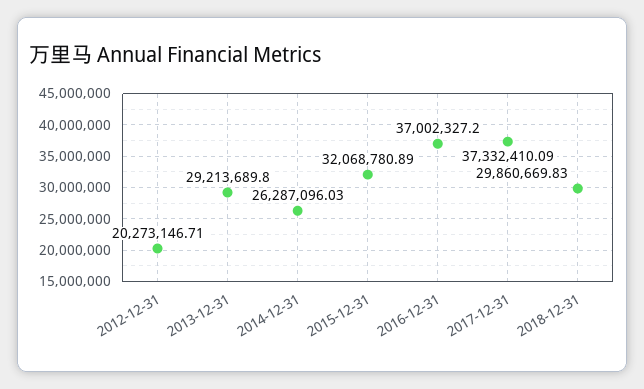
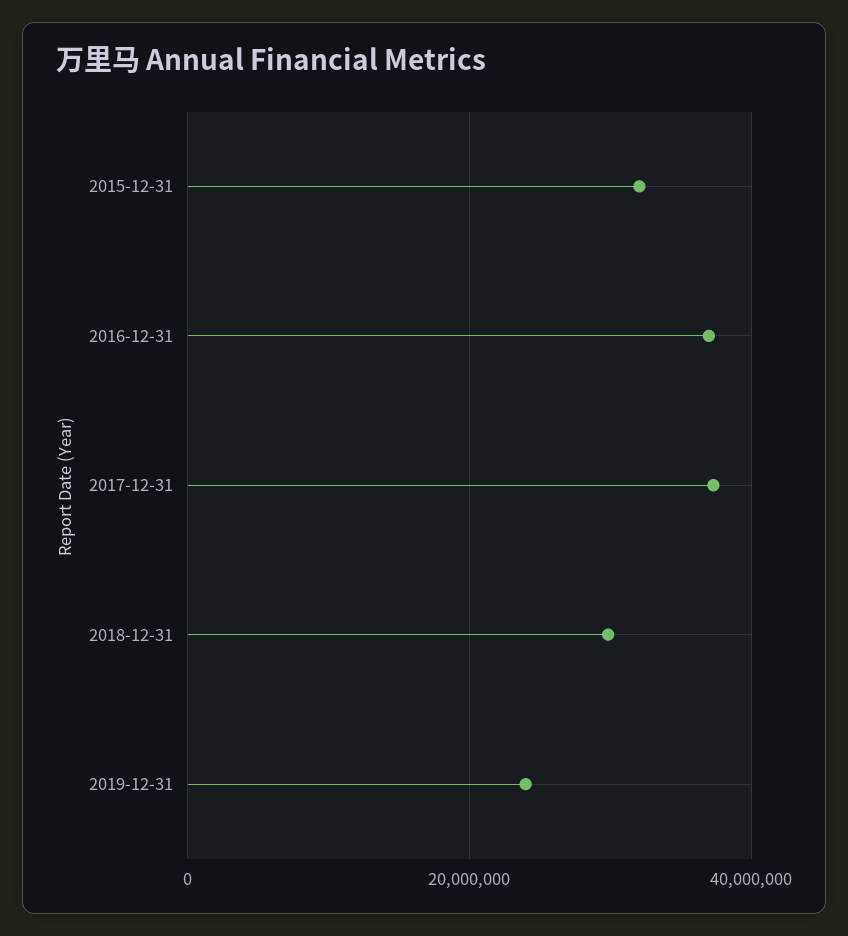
2012-12-31: 20273146.71 -> none
2013-12-31: 29213689.8 -> none
2014-12-31: 26287096.03 -> none
2019-12-31: none -> 24000000

